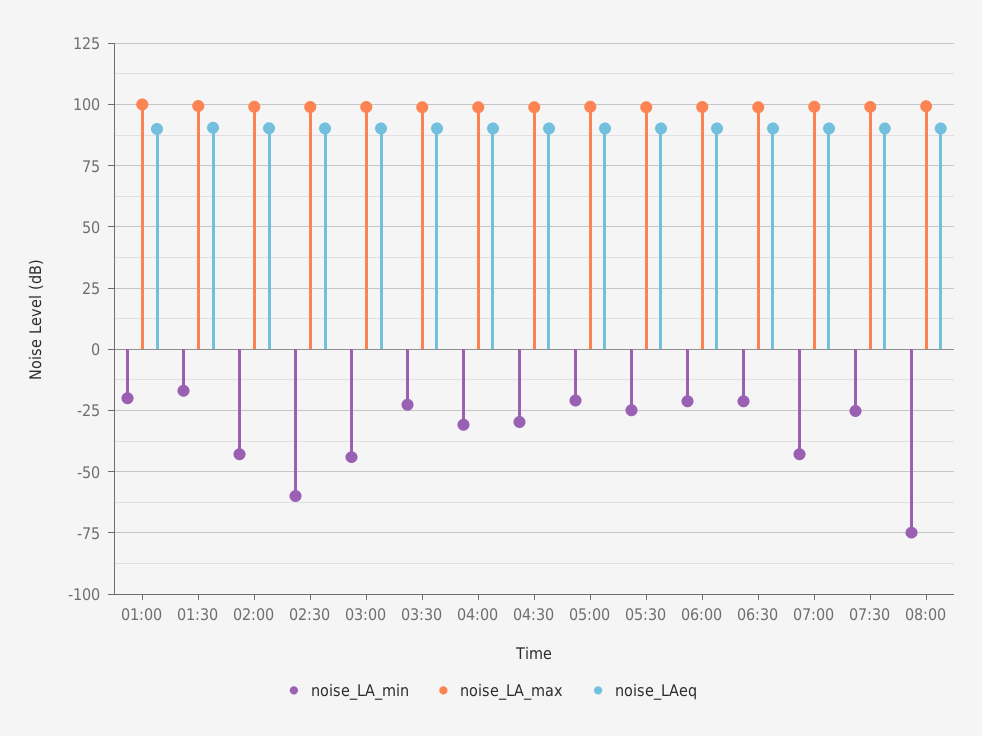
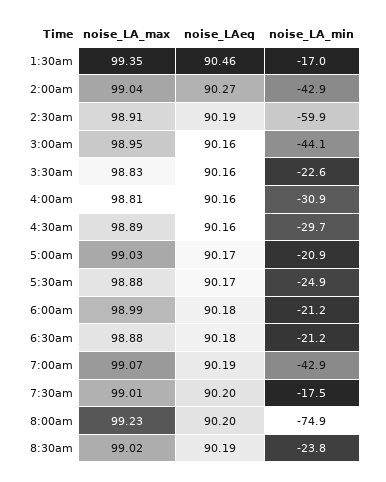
noise_LA_min, 01:00: -20 -> none
noise_LA_max, 01:00: 100 -> none
noise_LAeq, 01:00: 90 -> none
noise_LA_min, 07:30: -25 -> -17.5
noise_LA_max, 8:30am: none -> 99.02
noise_LAeq, 8:30am: none -> 90.19
noise_LA_min, 8:30am: none -> -23.8

